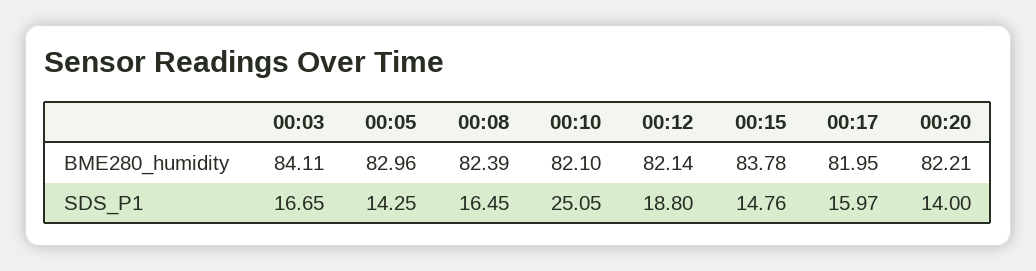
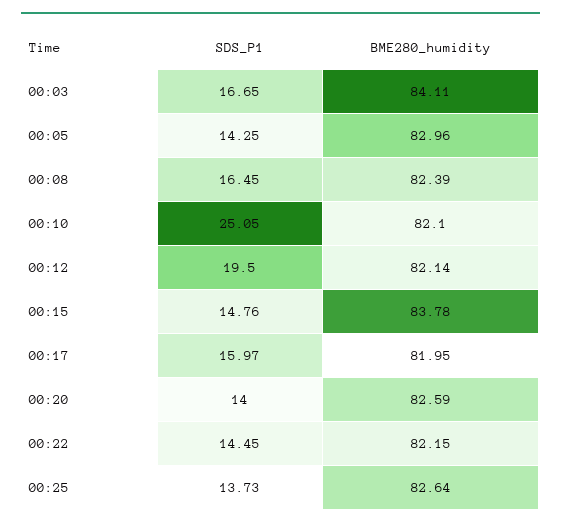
00:20, BME280_humidity: 82.21 -> 82.59
00:12, SDS_P1: 18.8 -> 19.5
00:22, SDS_P1: none -> 14.45
00:22, BME280_humidity: none -> 82.15
00:25, SDS_P1: none -> 13.73
00:25, BME280_humidity: none -> 82.64

